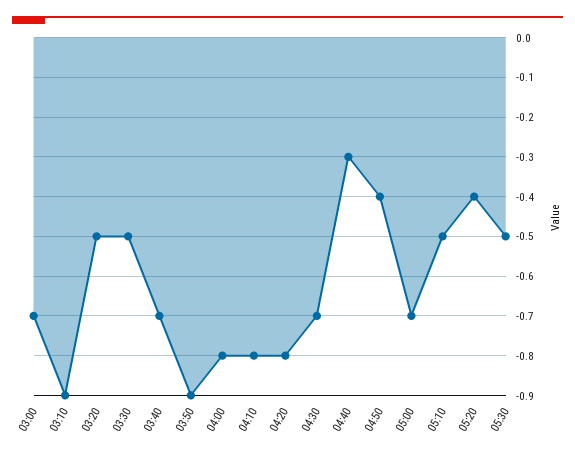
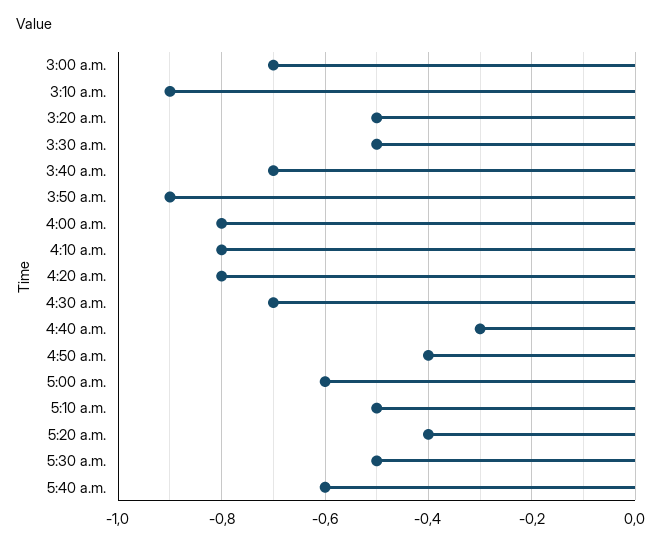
05:00: -0.7 -> -0.6
5:40 a.m.: none -> -0.6

